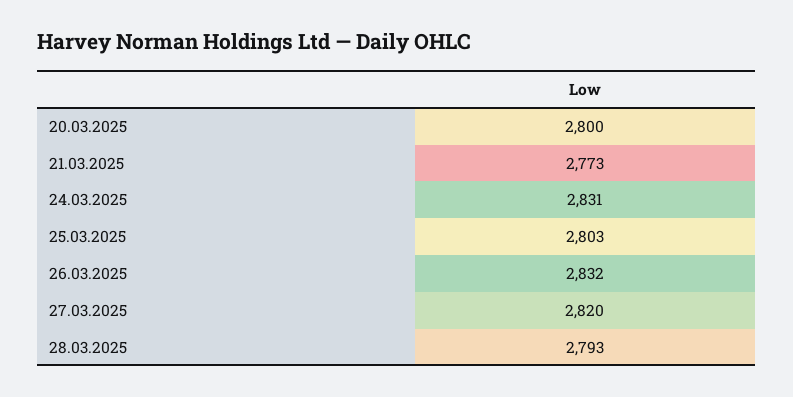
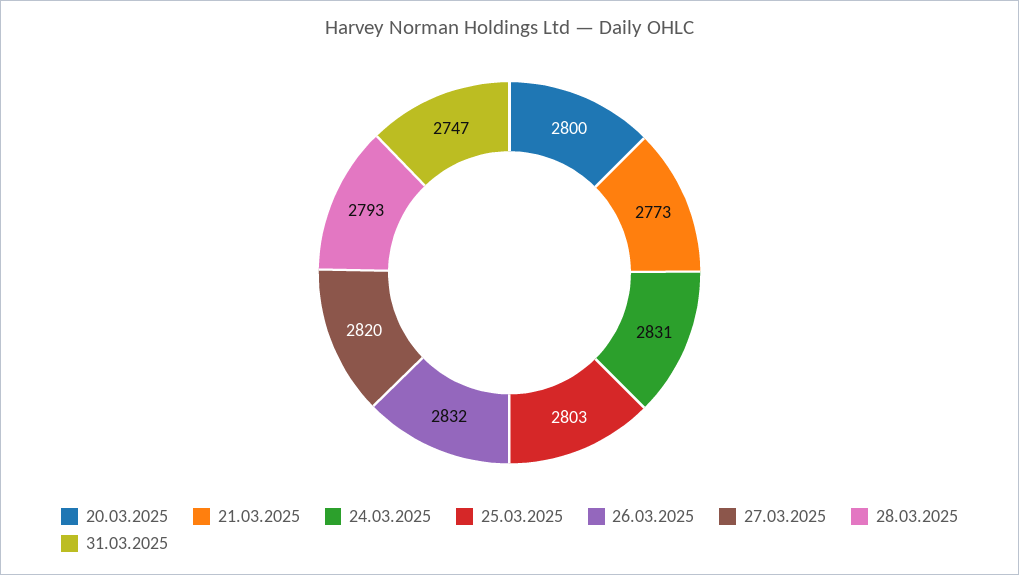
31.03.2025: none -> 2747

